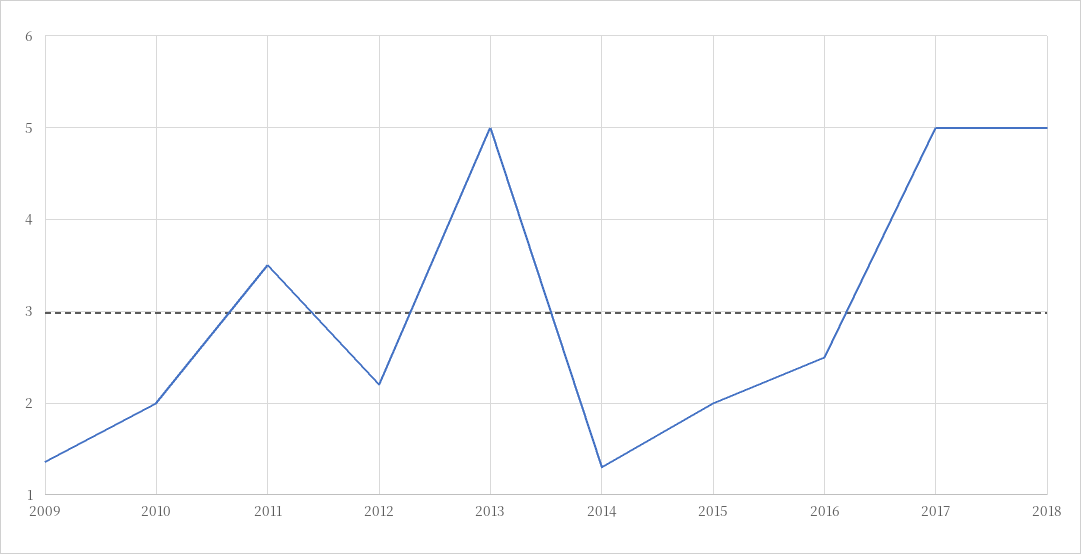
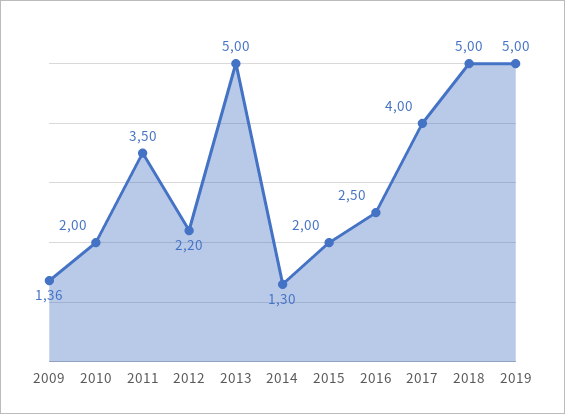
2017: 5 -> 4
2019: none -> 5

